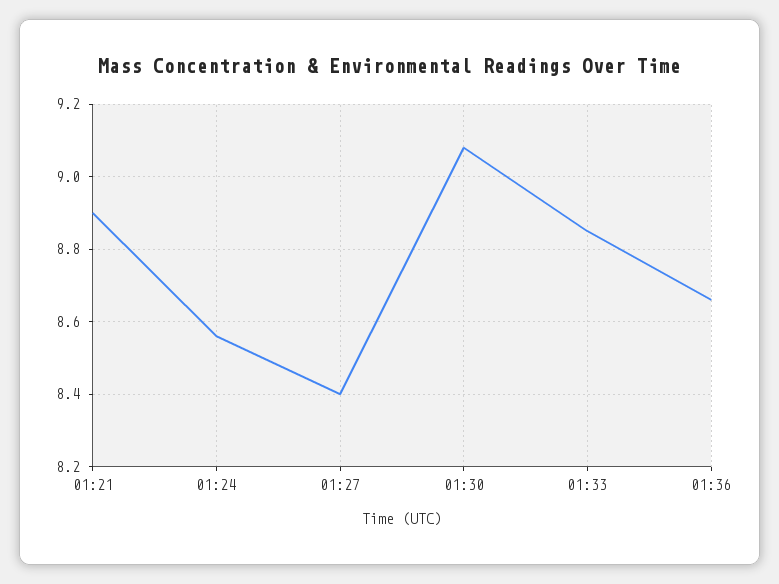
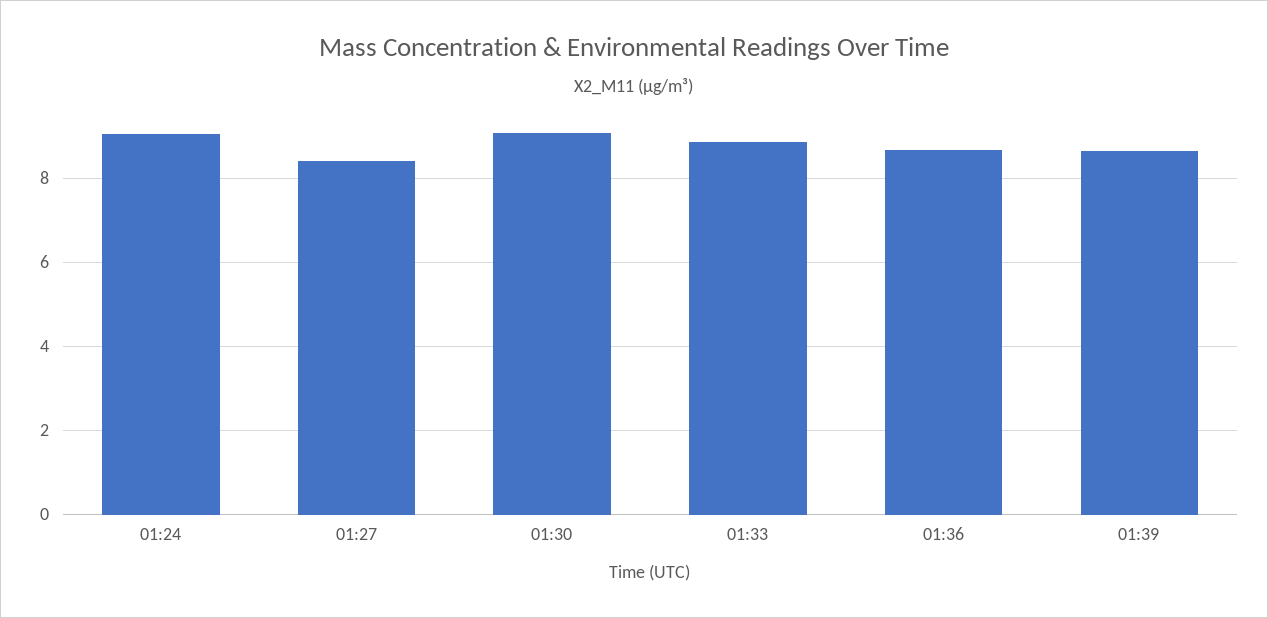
01:21: 8.9 -> none
01:24: 8.55 -> 9
01:39: none -> 8.6

